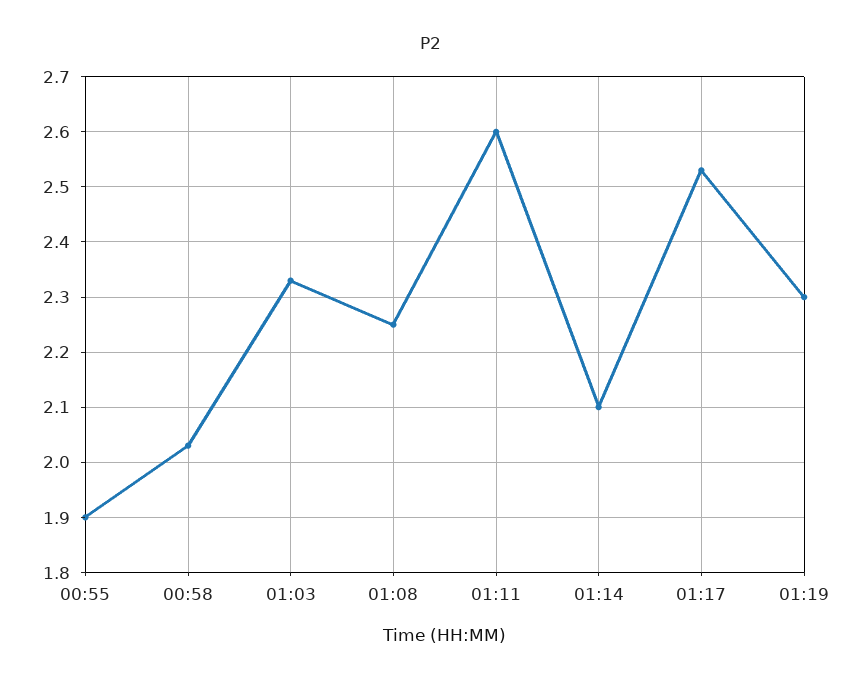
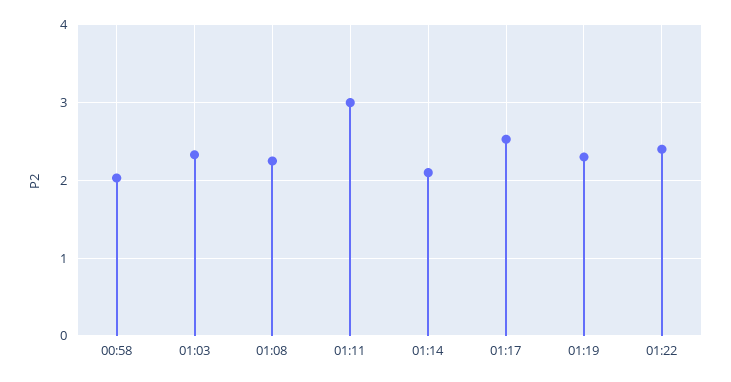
00:55: 1.9 -> none
01:11: 2.6 -> 3
01:22: none -> 2.4

